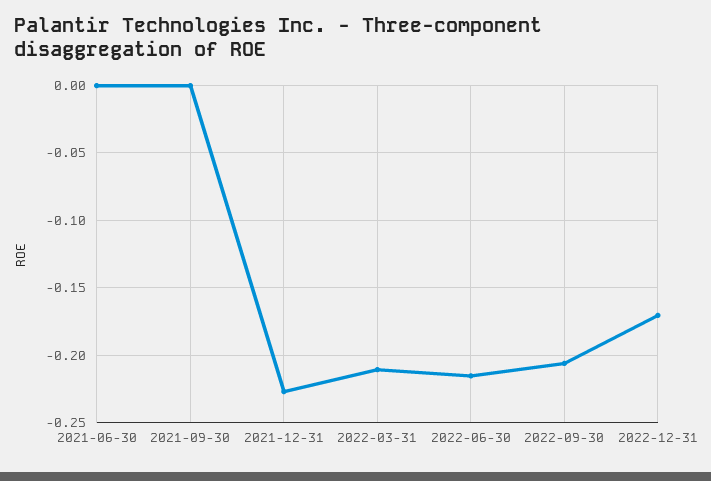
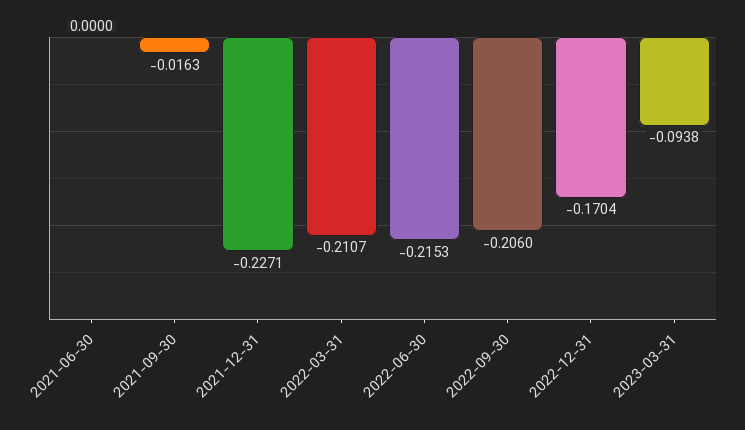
2021-09-30: 0 -> -0.0163
2023-03-31: none -> -0.0938

